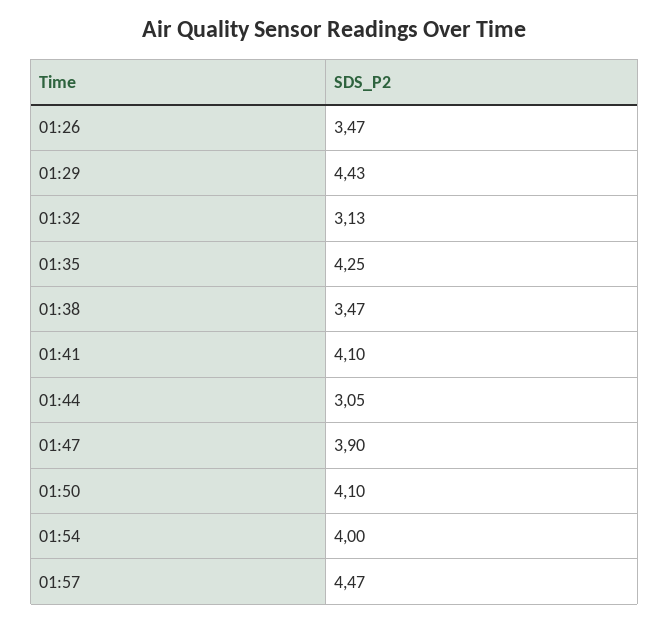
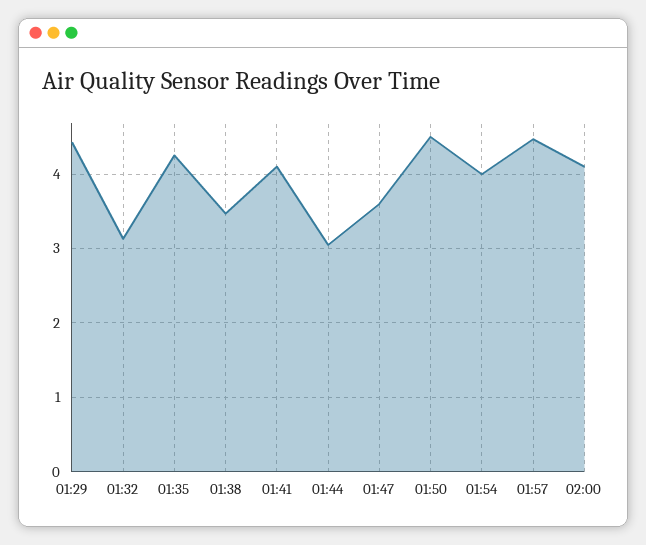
01:26: 3.47 -> none
01:47: 3.9 -> 3.6
01:50: 4.1 -> 4.5
02:00: none -> 4.1

